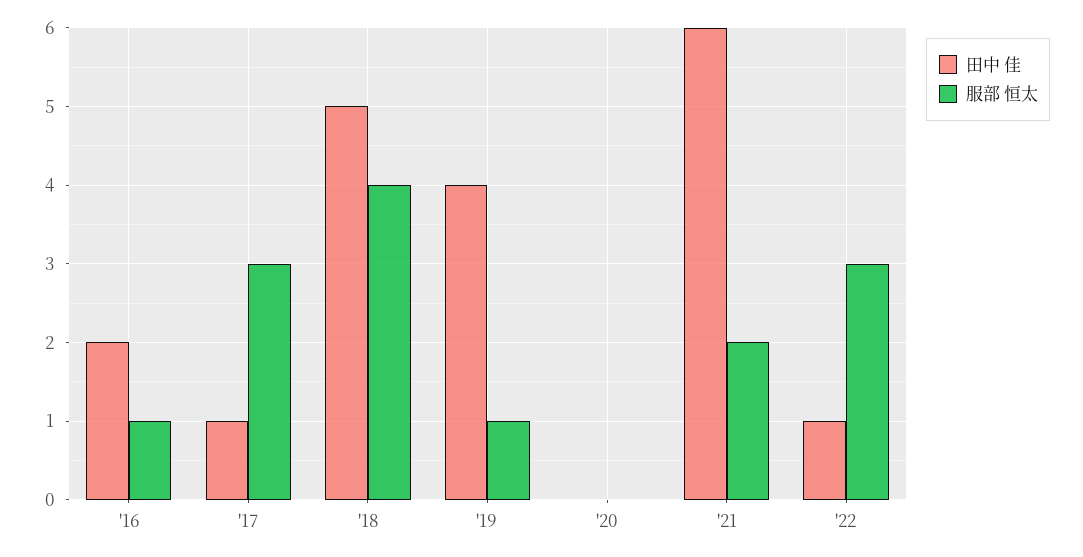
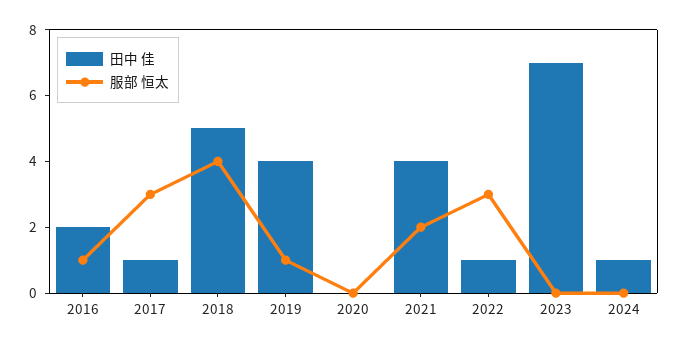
田中 佳, '21: 6 -> 4
田中 佳, 2023: none -> 7
服部 恒太, 2023: none -> 0
田中 佳, 2024: none -> 1
服部 恒太, 2024: none -> 0

